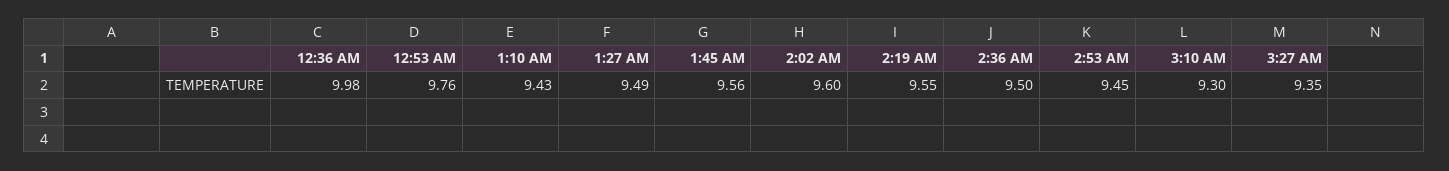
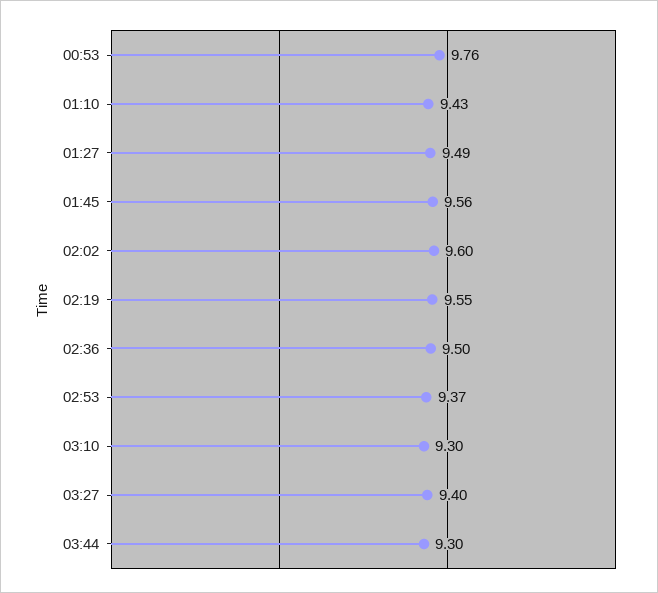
12:36 AM: 9.98 -> none
2:53 AM: 9.45 -> 9.37
3:27 AM: 9.35 -> 9.4
03:44: none -> 9.3

